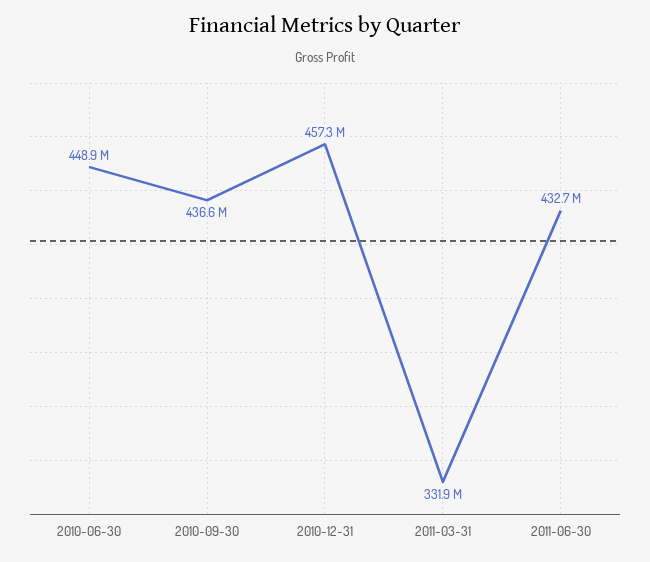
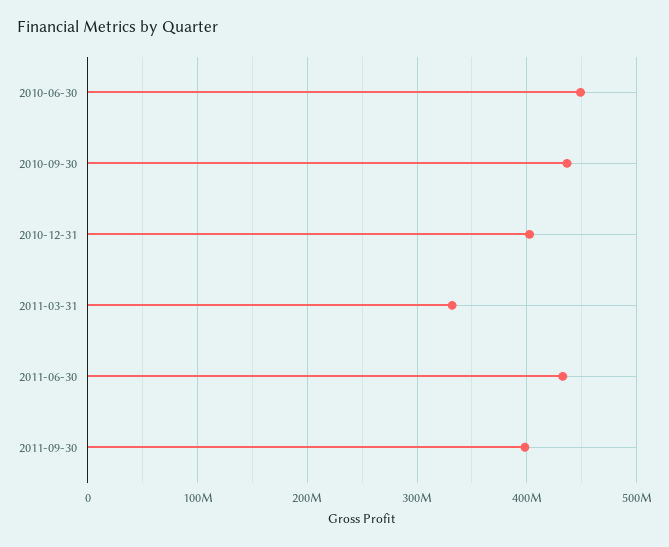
2010-12-31: 457300000 -> 400000000
2011-09-30: none -> 400000000

